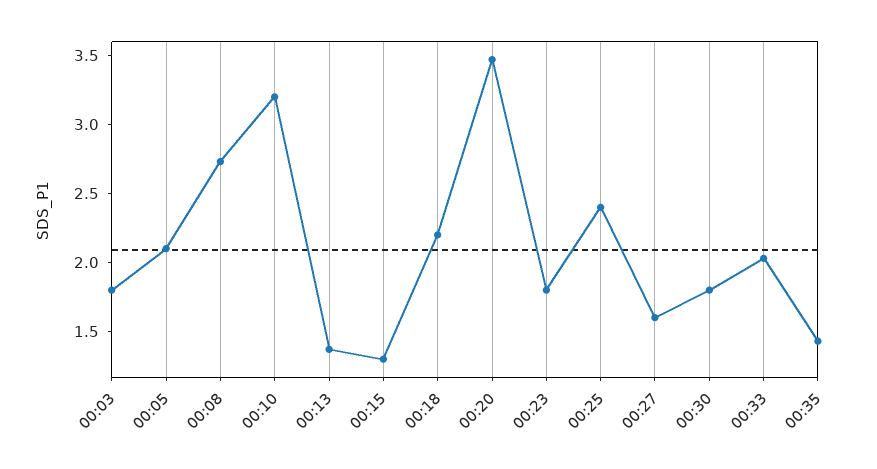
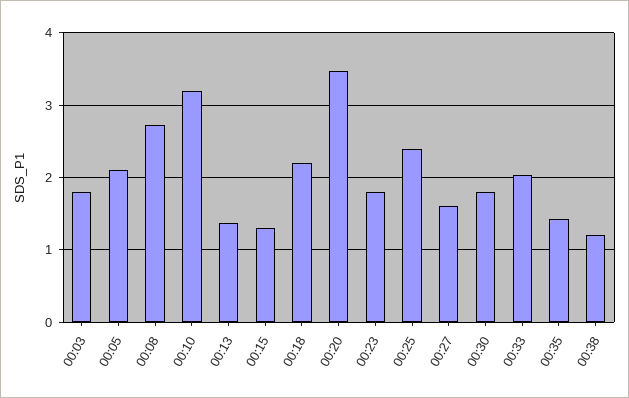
00:38: none -> 1.2

